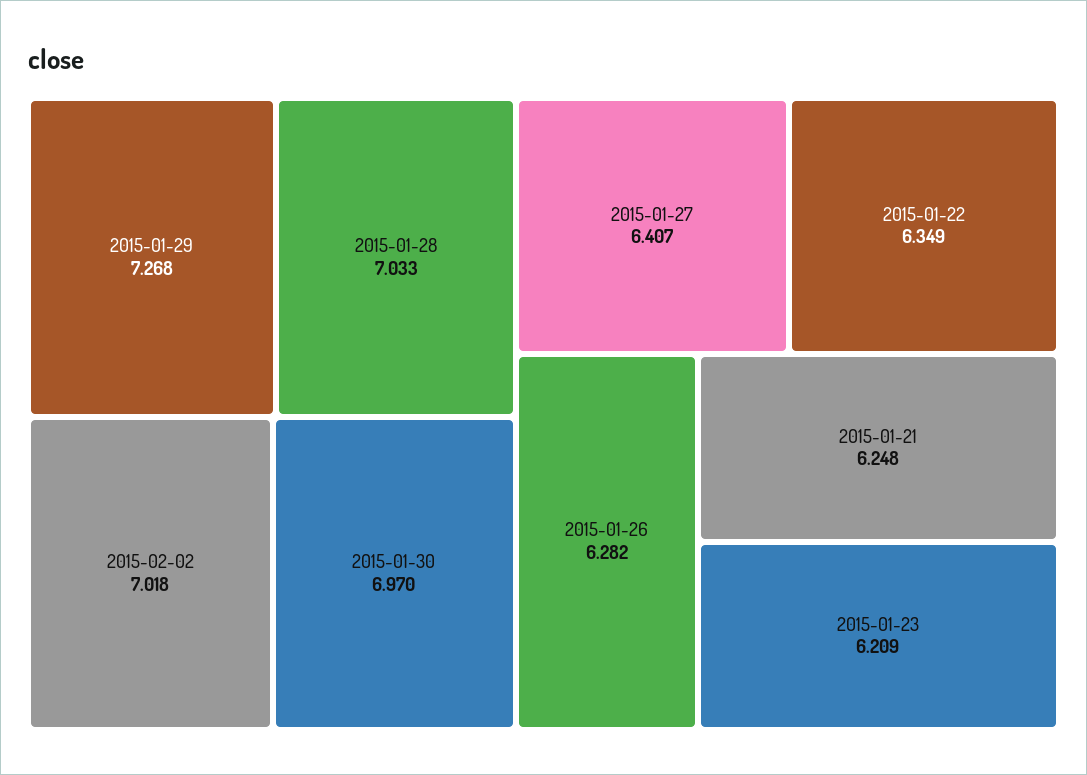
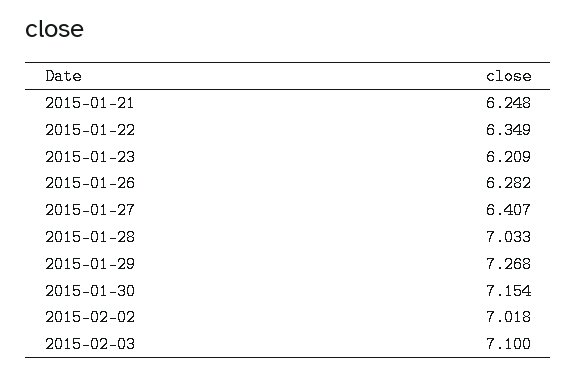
2015-01-30: 6.97 -> 7.154
2015-02-03: none -> 7.1

